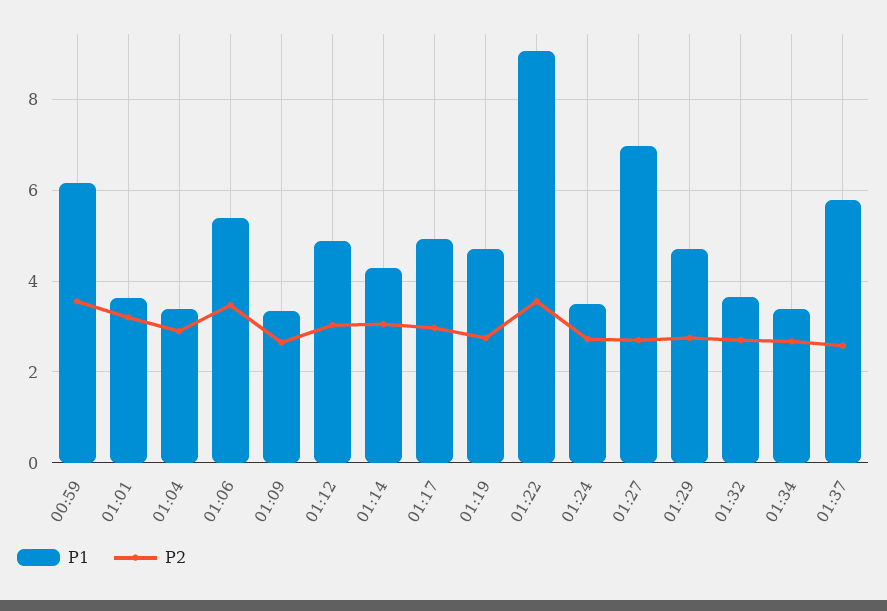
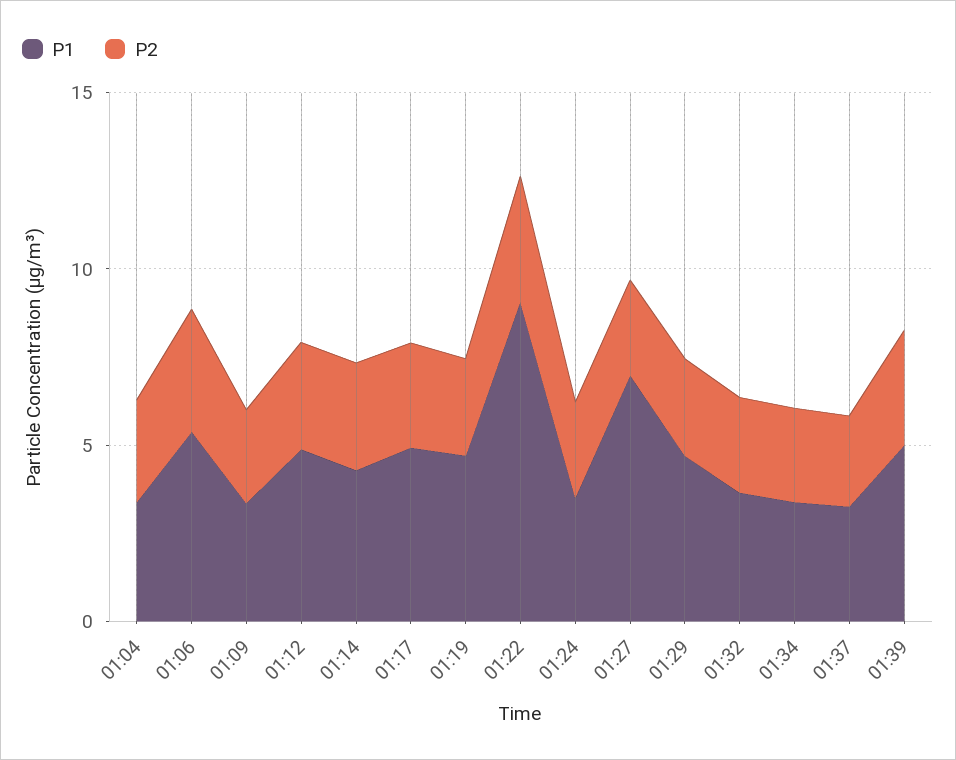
P1, 00:59: 6.2 -> none
P2, 00:59: 3.6 -> none
P1, 01:01: 3.6 -> none
P2, 01:01: 3.2 -> none
P1, 01:37: 5.8 -> 3
P1, 01:39: none -> 5
P2, 01:39: none -> 3

